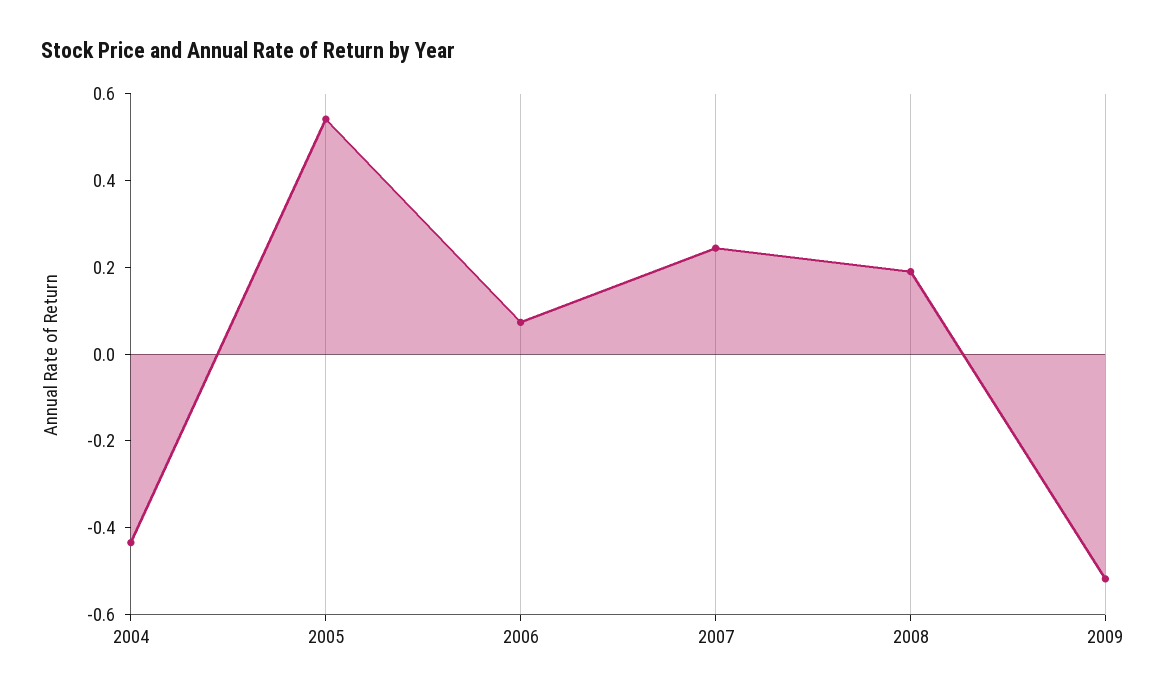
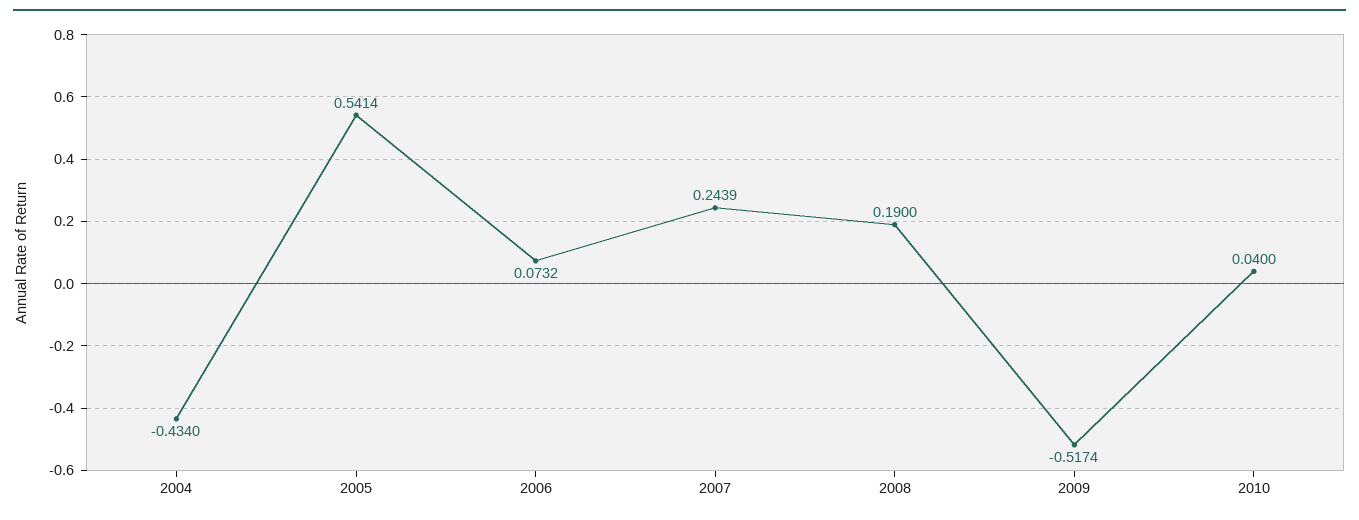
2010: none -> 0.04

